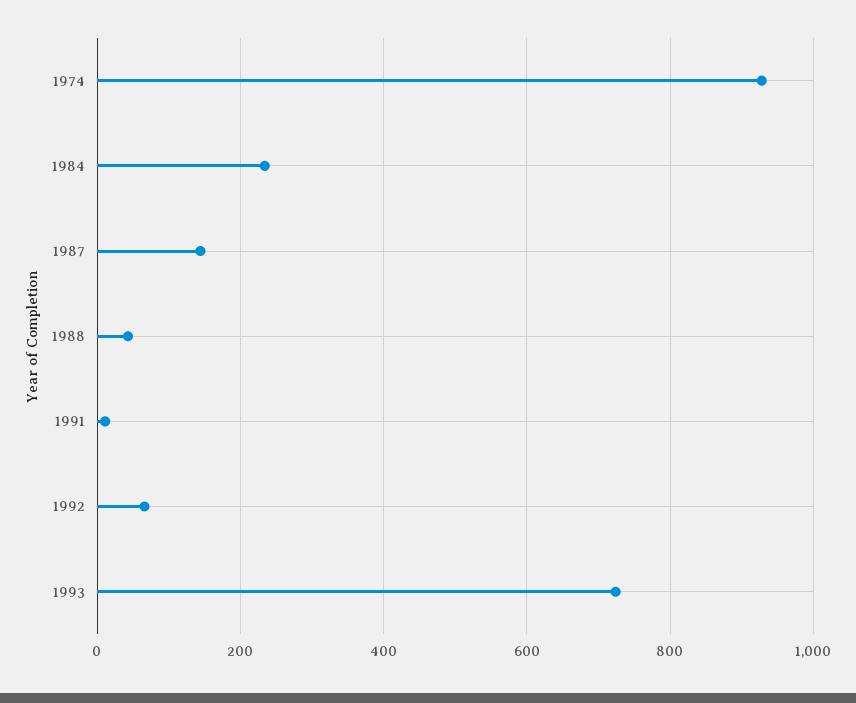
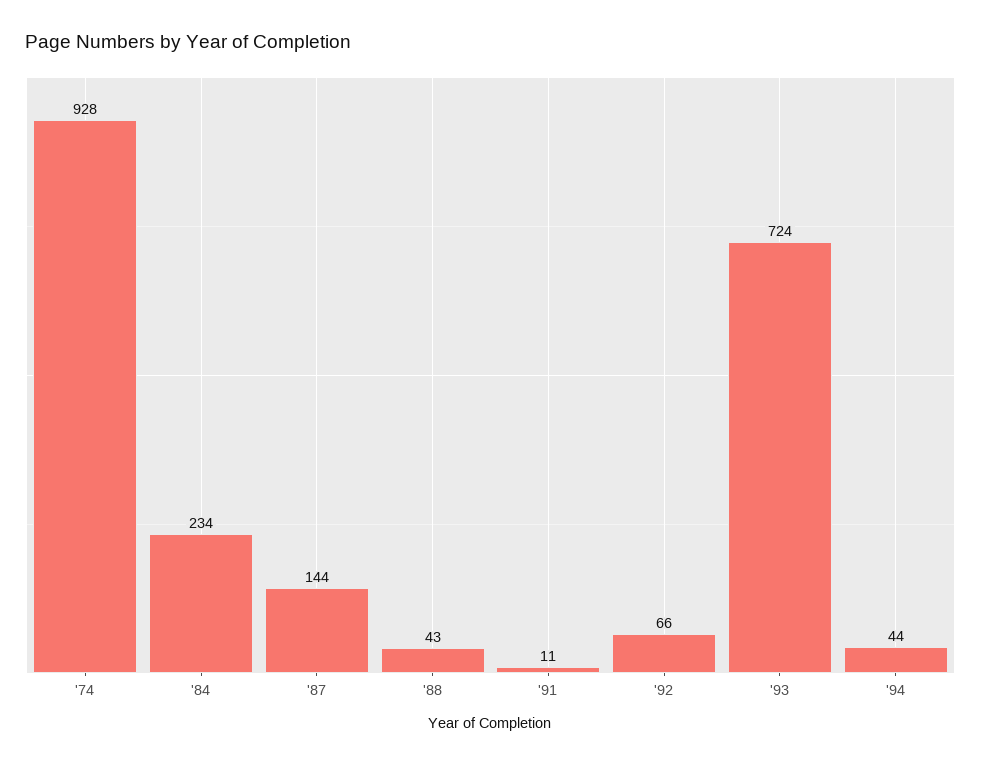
'94: none -> 44

